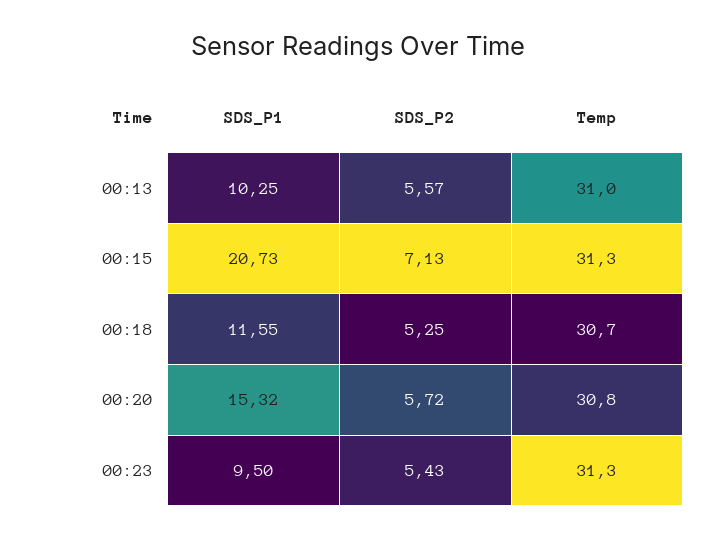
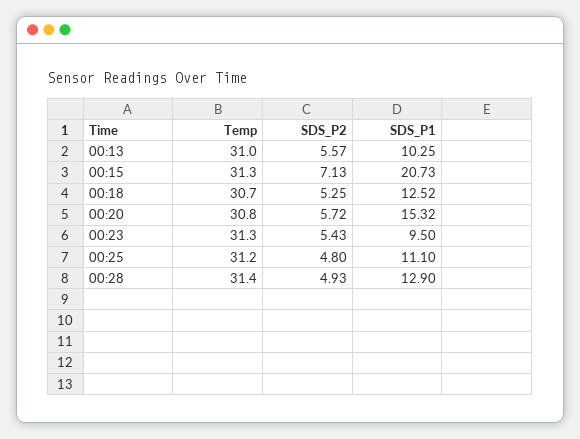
SDS_P1, 00:18: 11.55 -> 12.52
Temp, 00:25: none -> 31.2
SDS_P2, 00:25: none -> 4.8
SDS_P1, 00:25: none -> 11.1
Temp, 00:28: none -> 31.4
SDS_P2, 00:28: none -> 4.93
SDS_P1, 00:28: none -> 12.9

